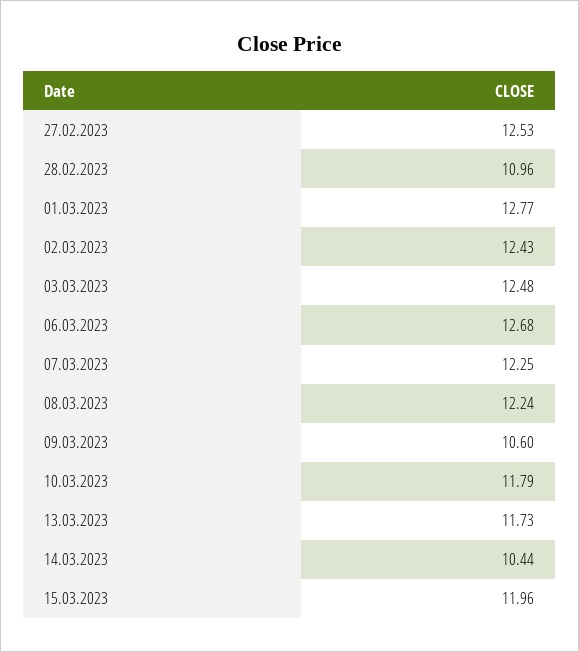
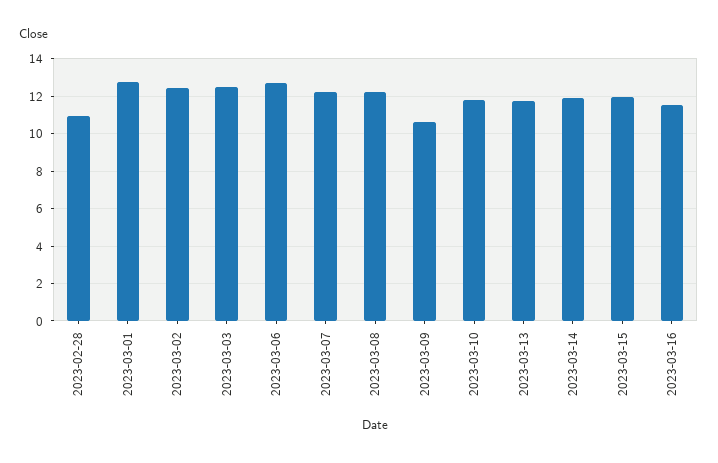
27.02.2023: 12.53 -> none
14.03.2023: 10.44 -> 12
2023-03-16: none -> 11.5

